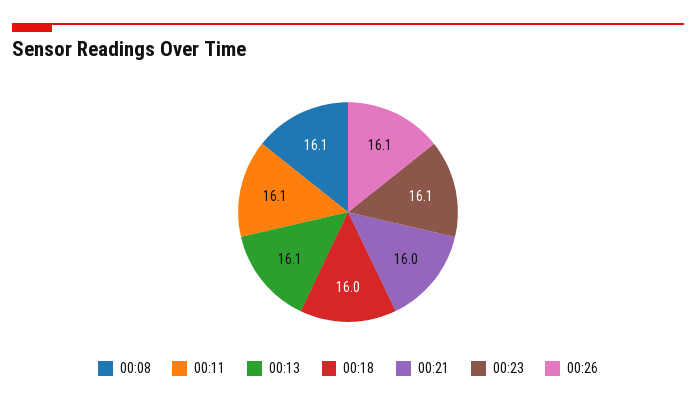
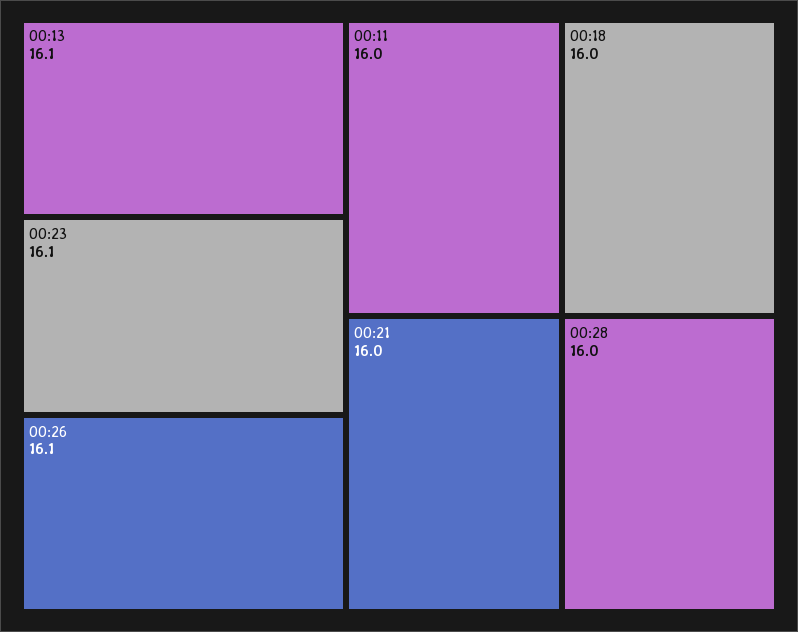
00:08: 16.1 -> none
00:11: 16.1 -> 16
00:28: none -> 16

